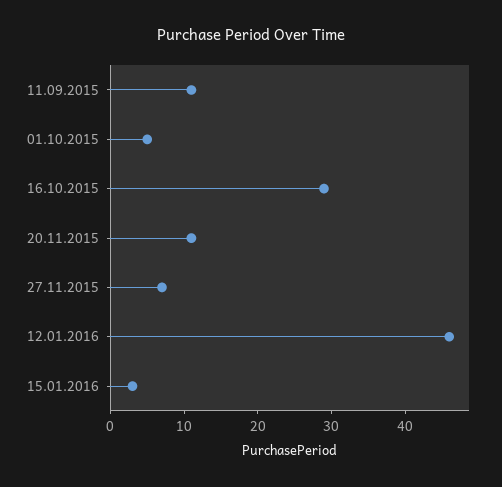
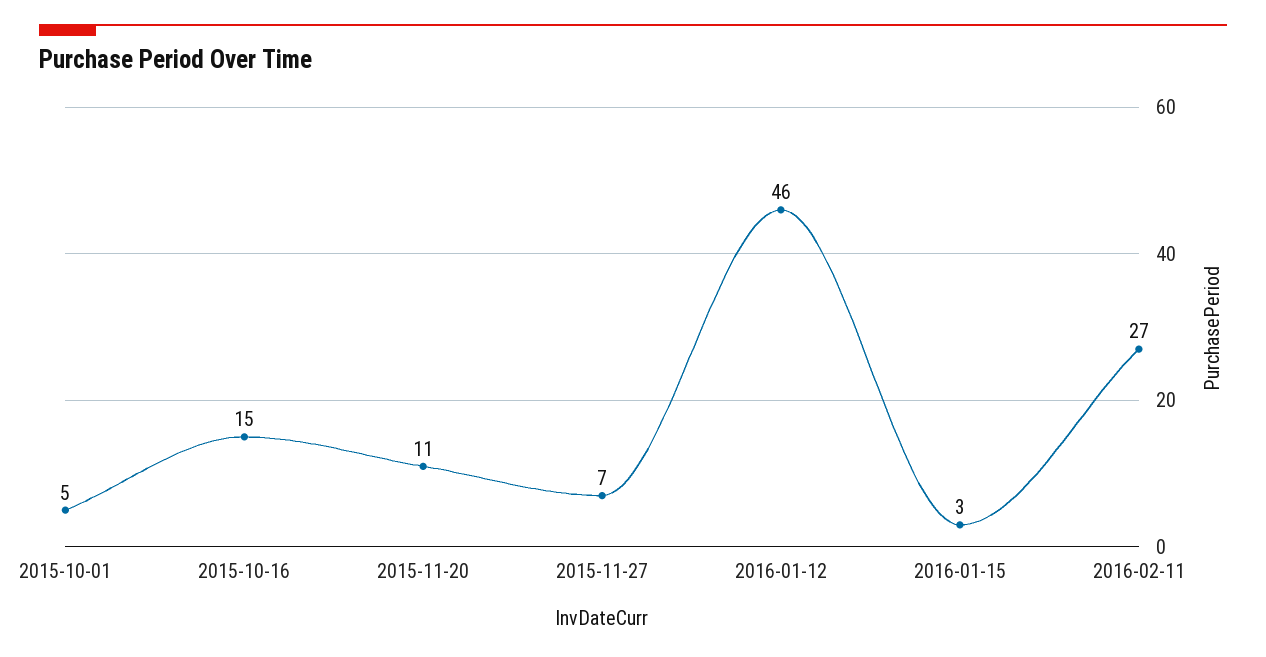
11.09.2015: 10 -> none
16.10.2015: 30 -> 15
2016-02-11: none -> 27

